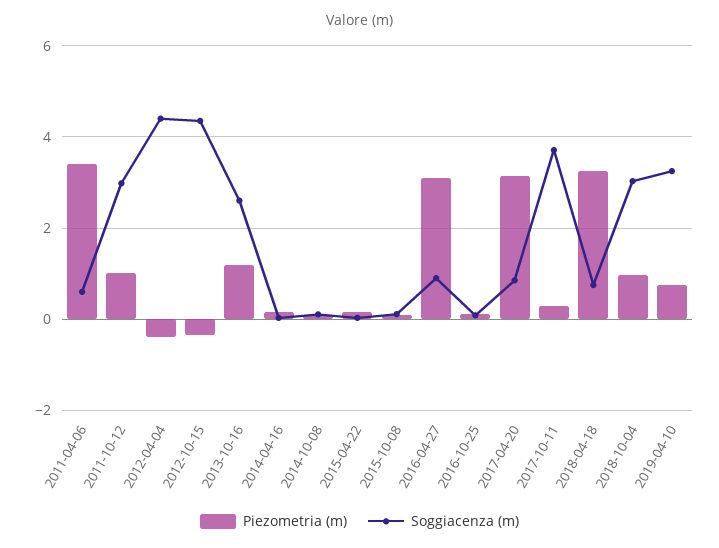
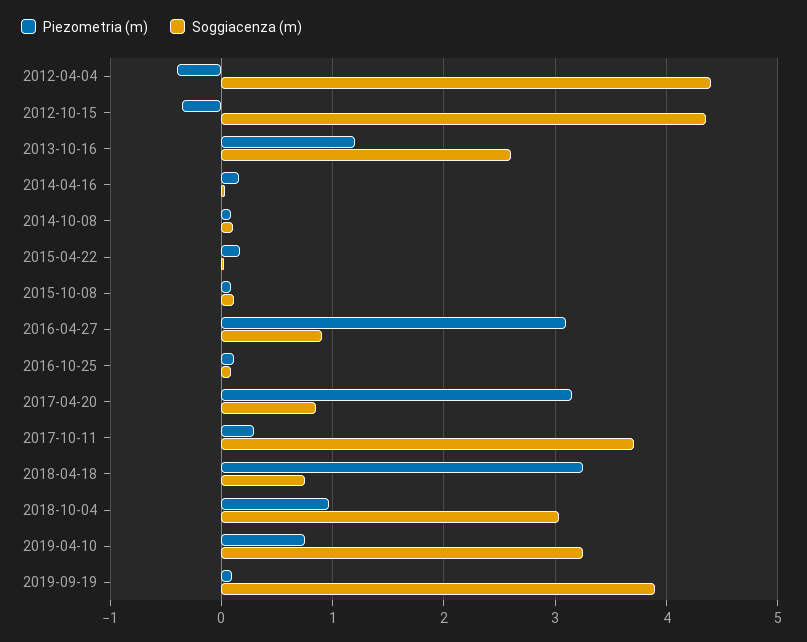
Piezometria (m), 2011-04-06: 3.4 -> none
Soggiacenza (m), 2011-04-06: 0.6 -> none
Piezometria (m), 2011-10-12: 1 -> none
Soggiacenza (m), 2011-10-12: 3 -> none
Piezometria (m), 2019-09-19: none -> 0.1
Soggiacenza (m), 2019-09-19: none -> 3.9

